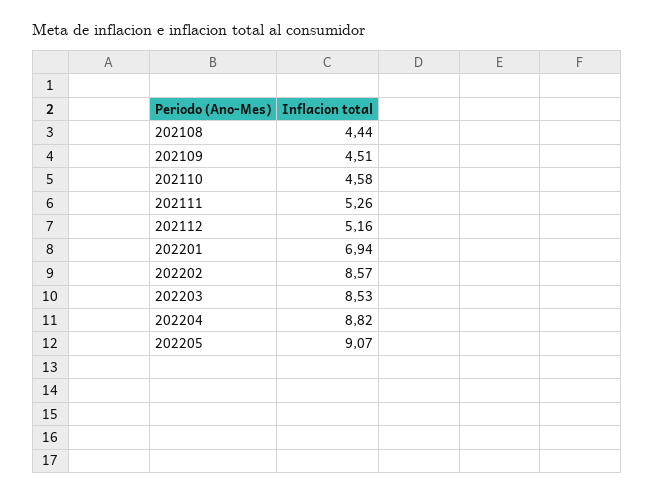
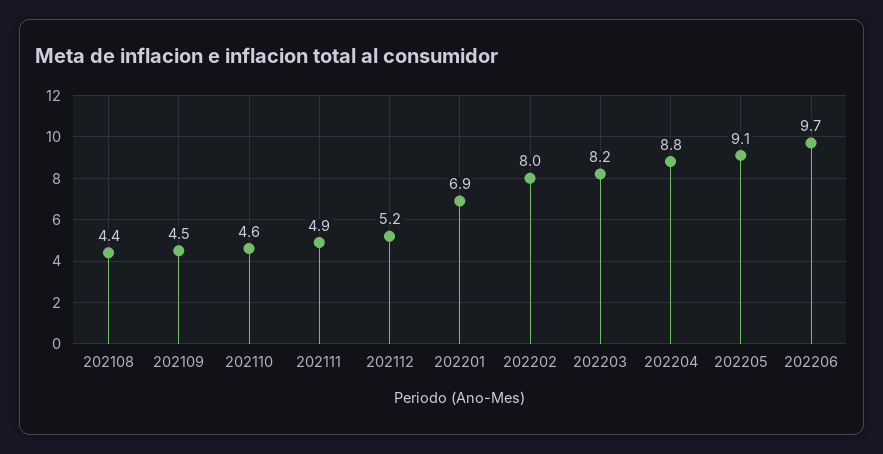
202111: 5.26 -> 4.9
202202: 8.57 -> 8
202203: 8.53 -> 8.2
202206: none -> 9.7

